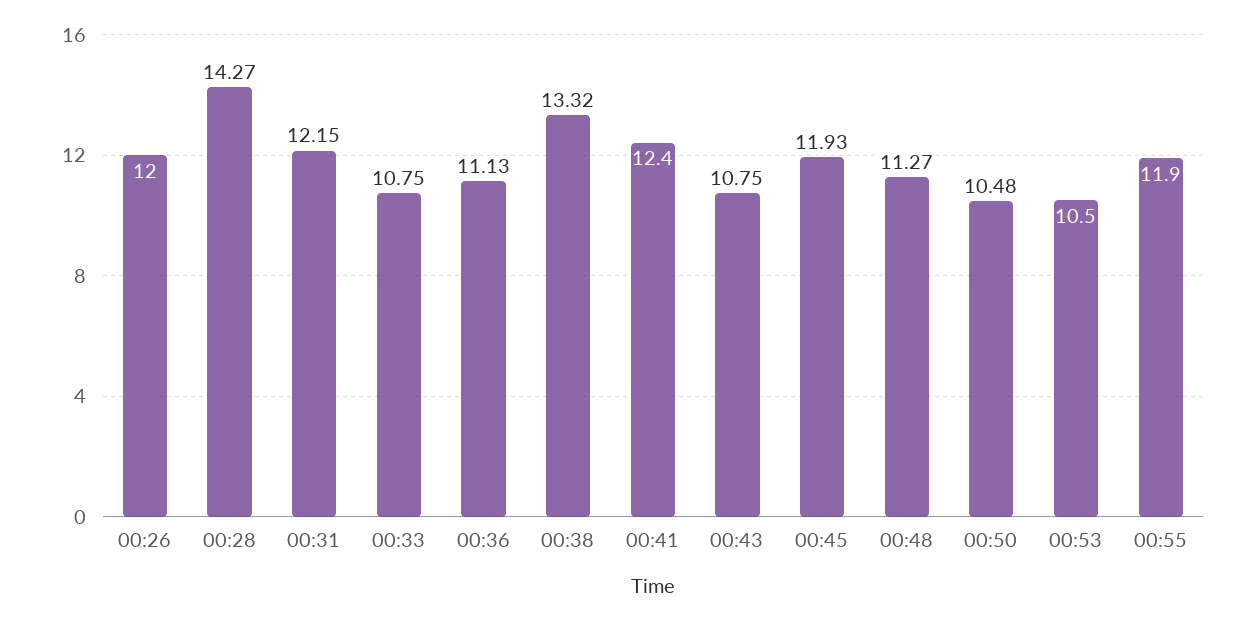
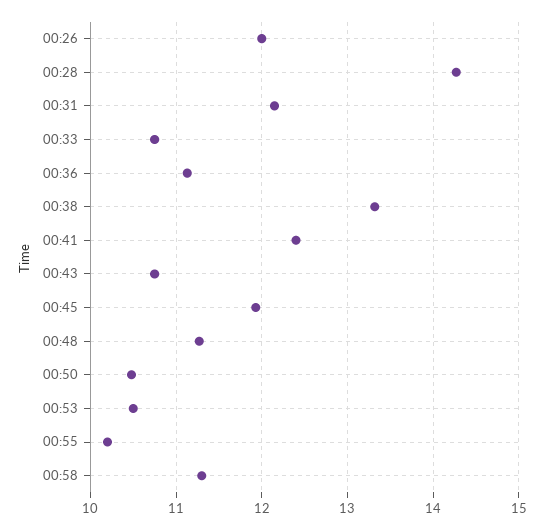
00:55: 11.9 -> 10.2
00:58: none -> 11.3

